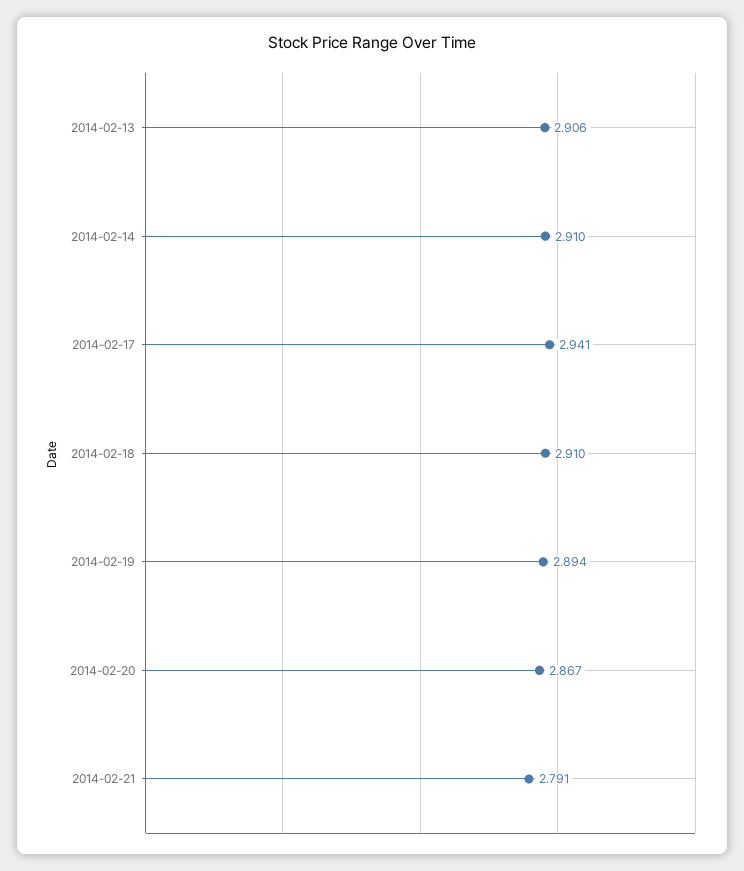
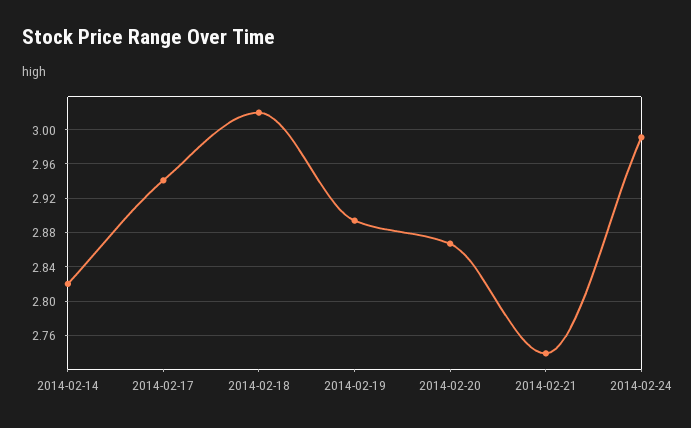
2014-02-13: 2.906 -> none
2014-02-14: 2.91 -> 2.82
2014-02-18: 2.91 -> 3.02
2014-02-21: 2.791 -> 2.74
2014-02-24: none -> 2.99

